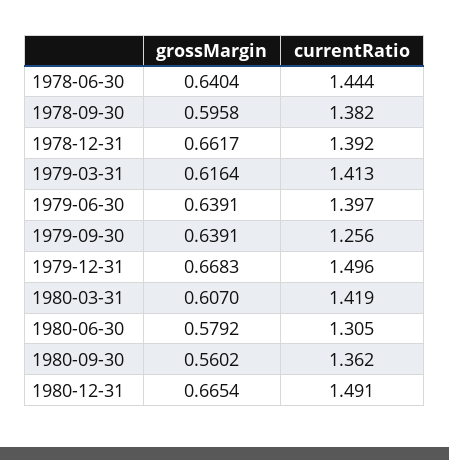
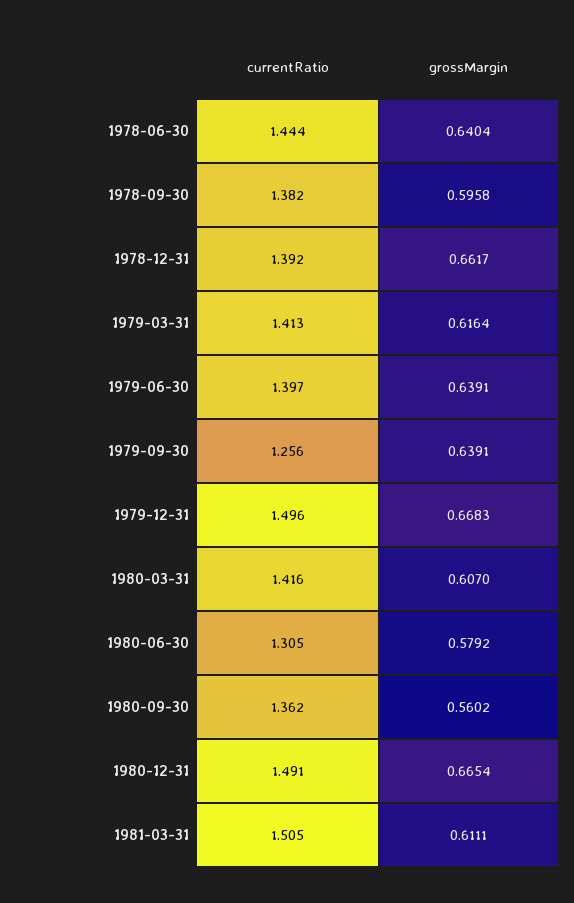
currentRatio, 1980-03-31: 1.419 -> 1.416
currentRatio, 1981-03-31: none -> 1.505
grossMargin, 1981-03-31: none -> 0.6111

